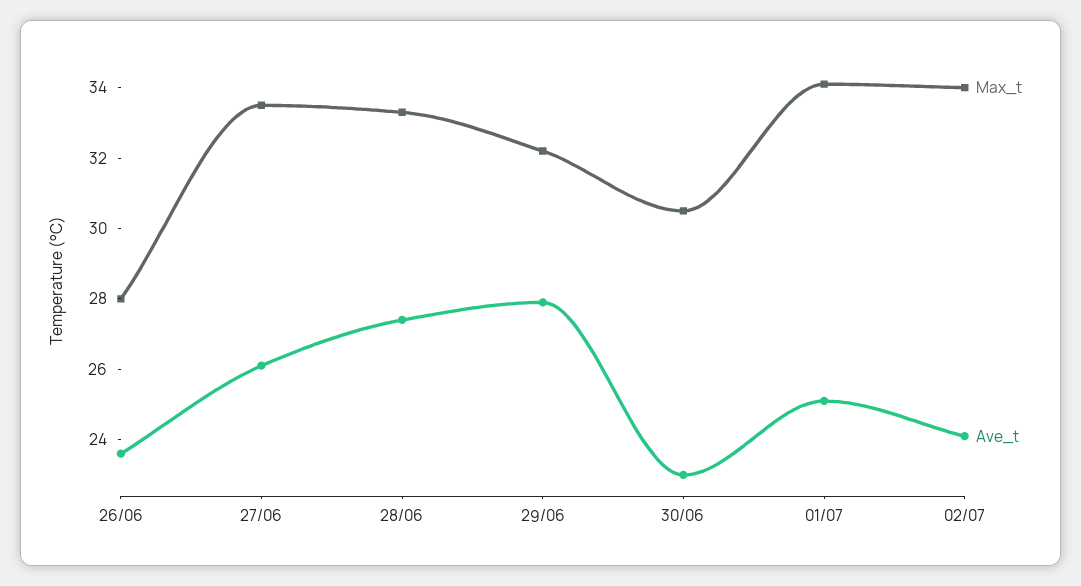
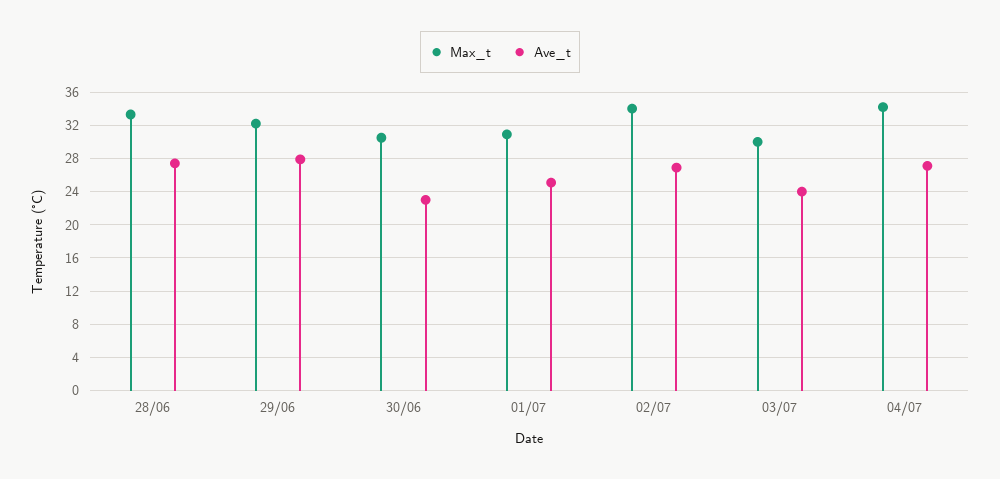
Max_t, 26/06: 28 -> none
Ave_t, 26/06: 23.5 -> none
Max_t, 27/06: 33.5 -> none
Ave_t, 27/06: 26 -> none
Max_t, 01/07: 34 -> 31
Ave_t, 02/07: 24 -> 27
Max_t, 03/07: none -> 30
Ave_t, 03/07: none -> 24
Max_t, 04/07: none -> 34
Ave_t, 04/07: none -> 27

